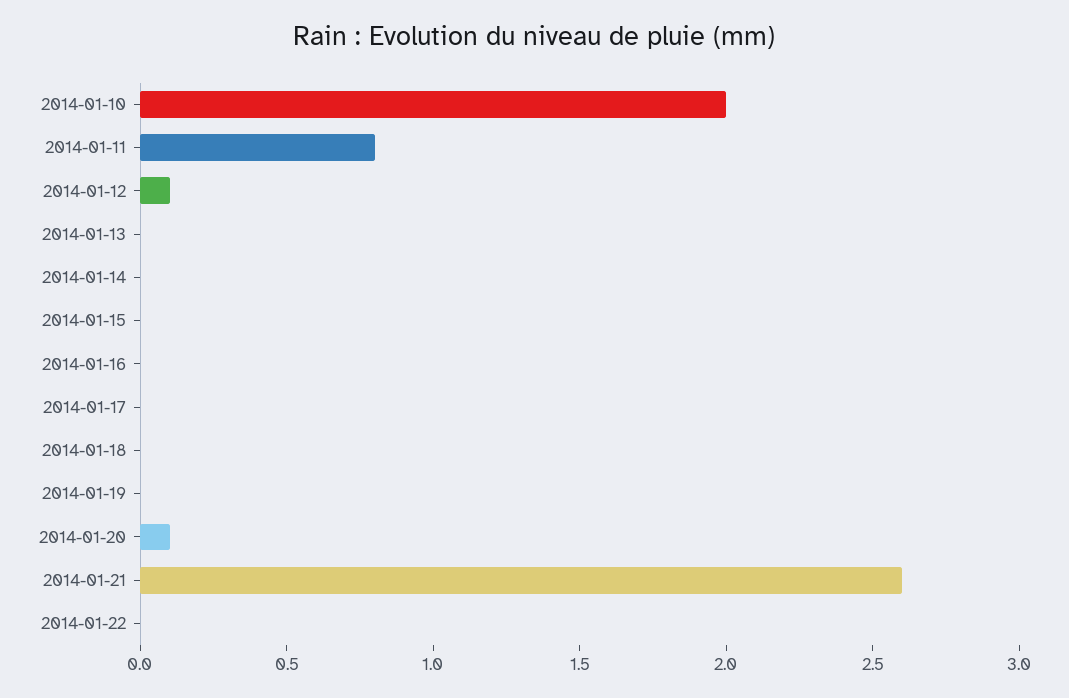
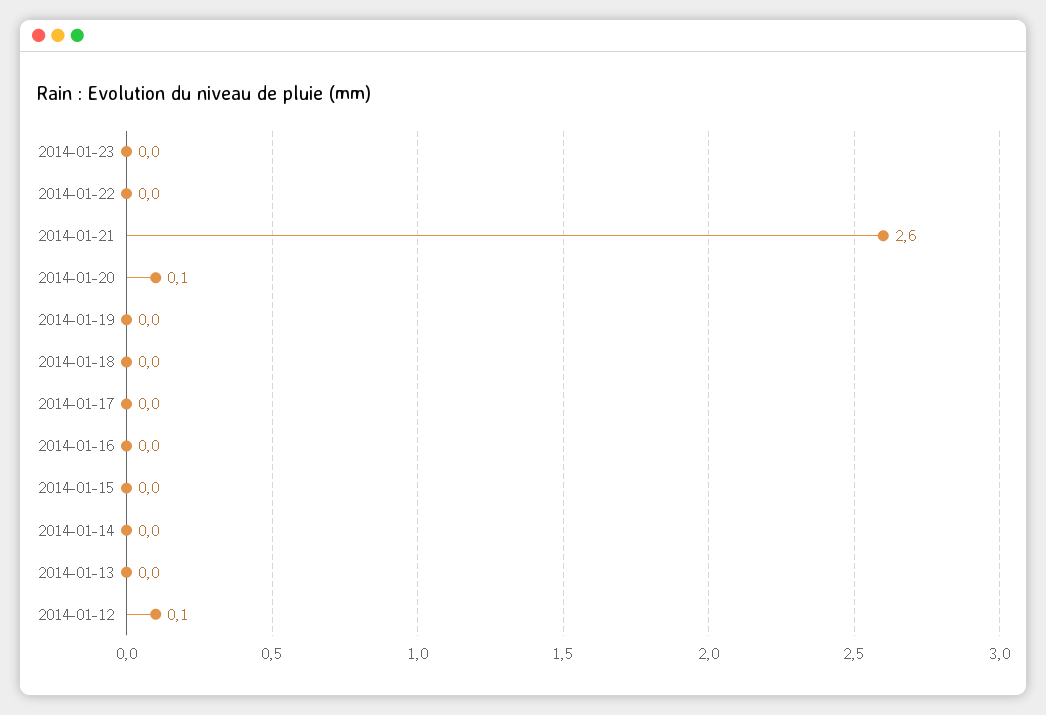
2014-01-10: 2 -> none
2014-01-11: 0.8 -> none
2014-01-23: none -> 0

